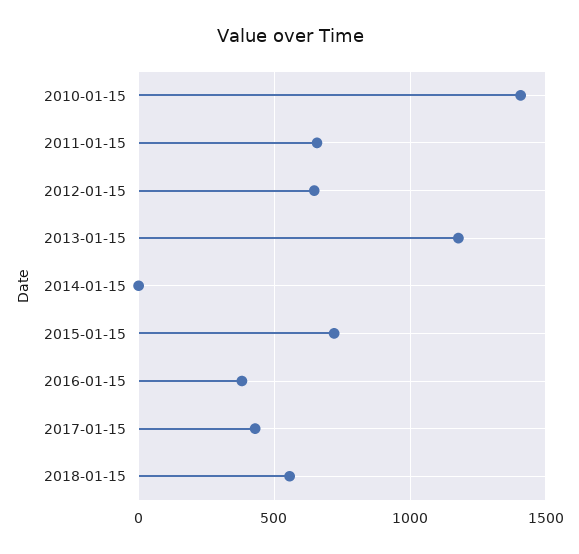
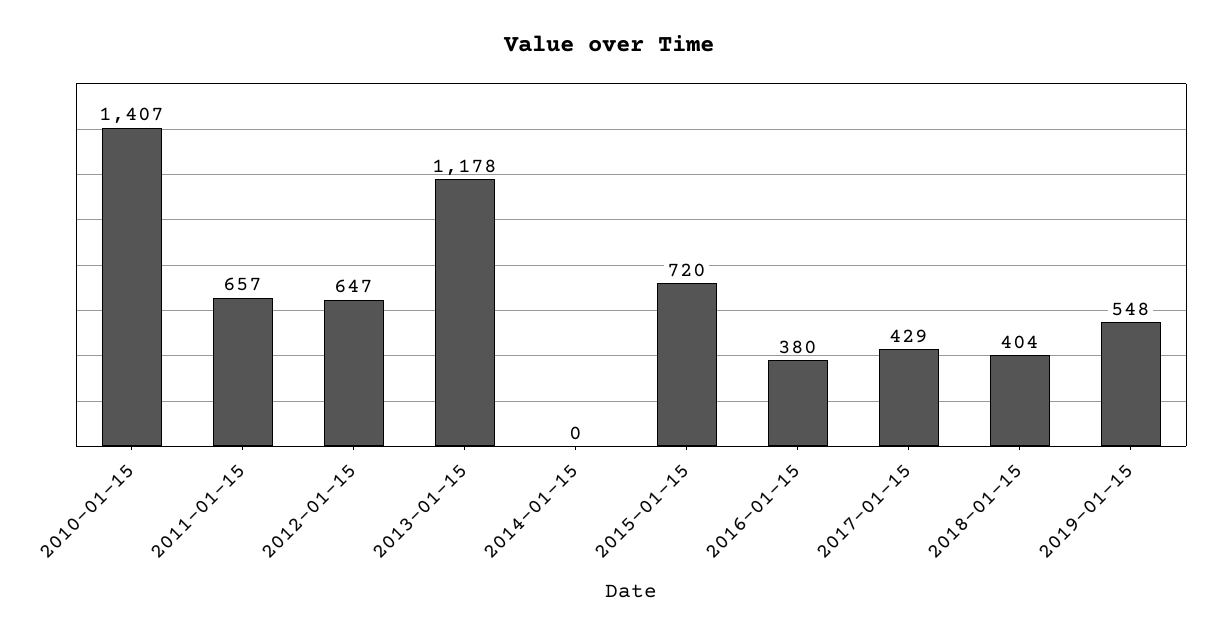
2018-01-15: 550 -> 404
2019-01-15: none -> 548

